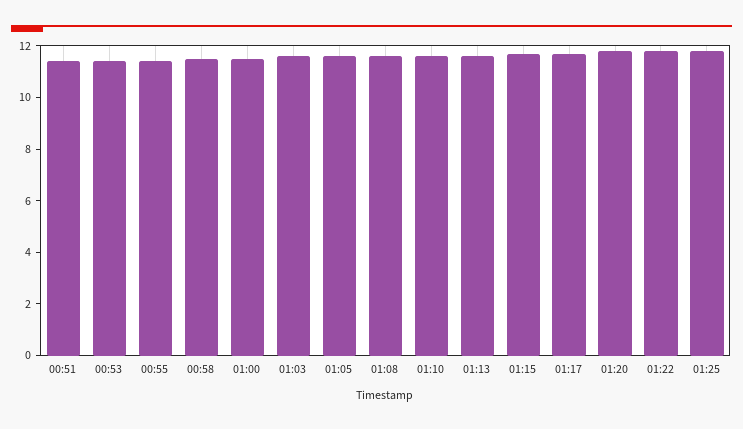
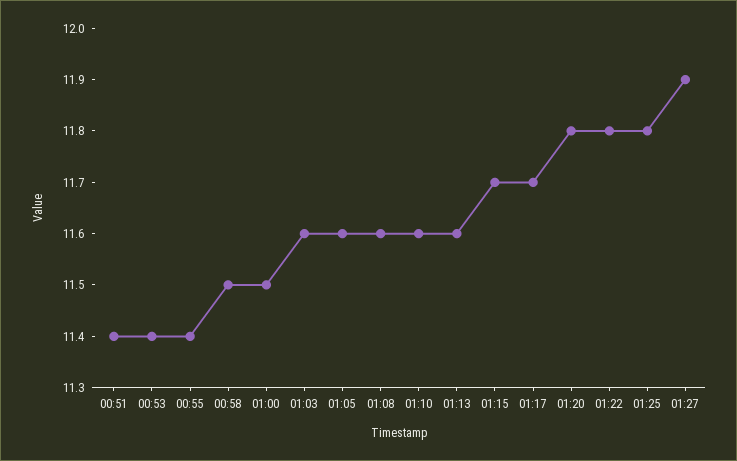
01:27: none -> 11.9

